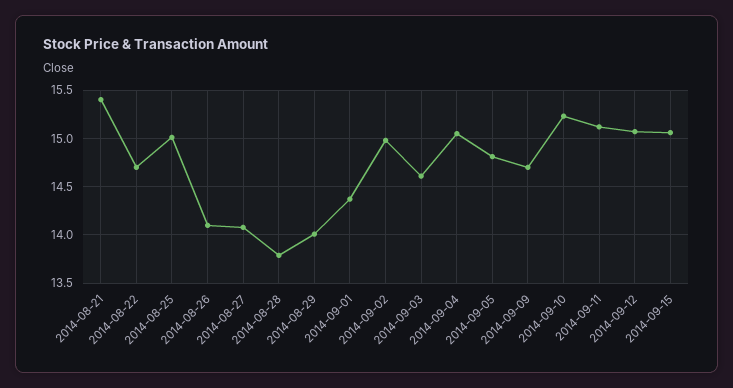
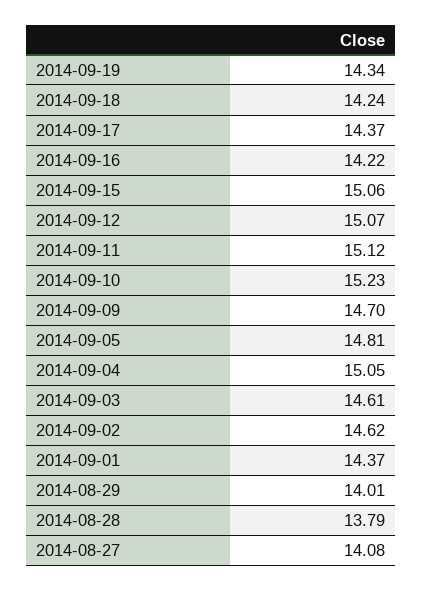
2014-08-21: 15.4 -> none
2014-08-22: 14.7 -> none
2014-08-25: 15 -> none
2014-08-26: 14.1 -> none
2014-09-02: 15 -> 14.62
2014-09-19: none -> 14.34
2014-09-18: none -> 14.24
2014-09-17: none -> 14.37
2014-09-16: none -> 14.22

